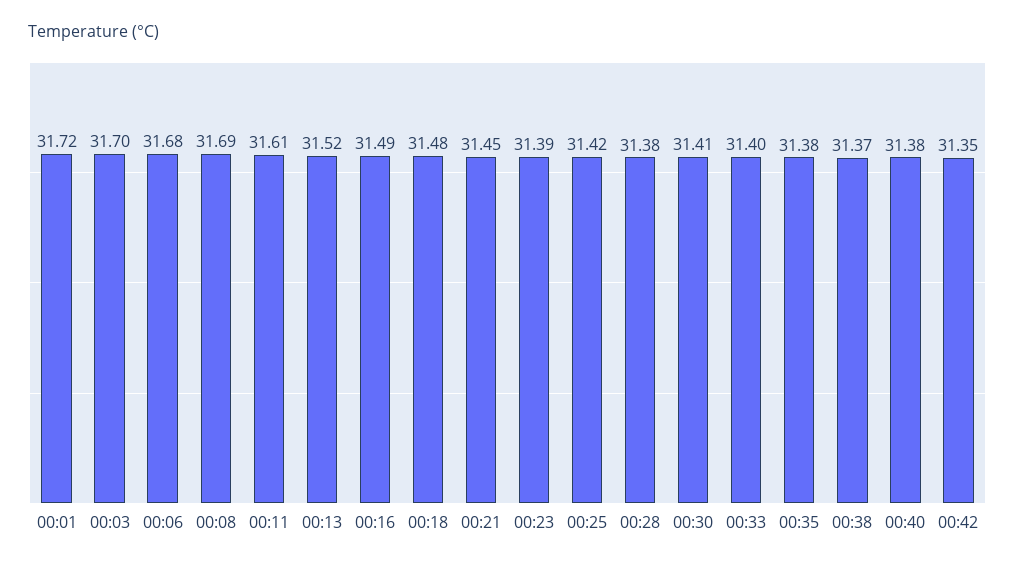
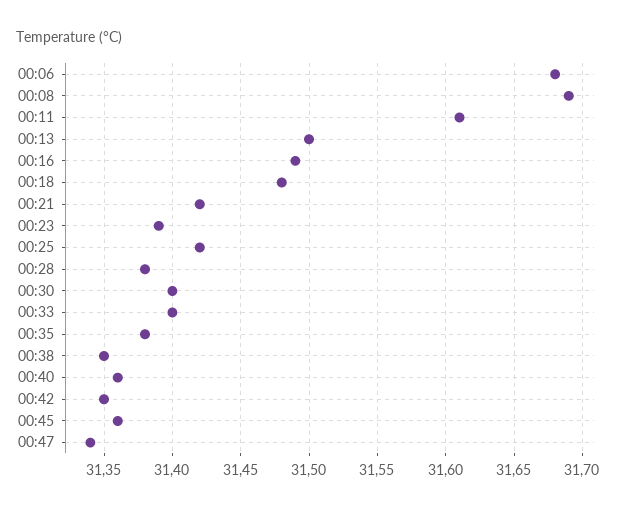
00:01: 31.72 -> none
00:03: 31.7 -> none
00:13: 31.52 -> 31.5
00:21: 31.45 -> 31.42
00:30: 31.41 -> 31.4
00:38: 31.37 -> 31.35
00:40: 31.38 -> 31.36
00:45: none -> 31.36
00:47: none -> 31.34

